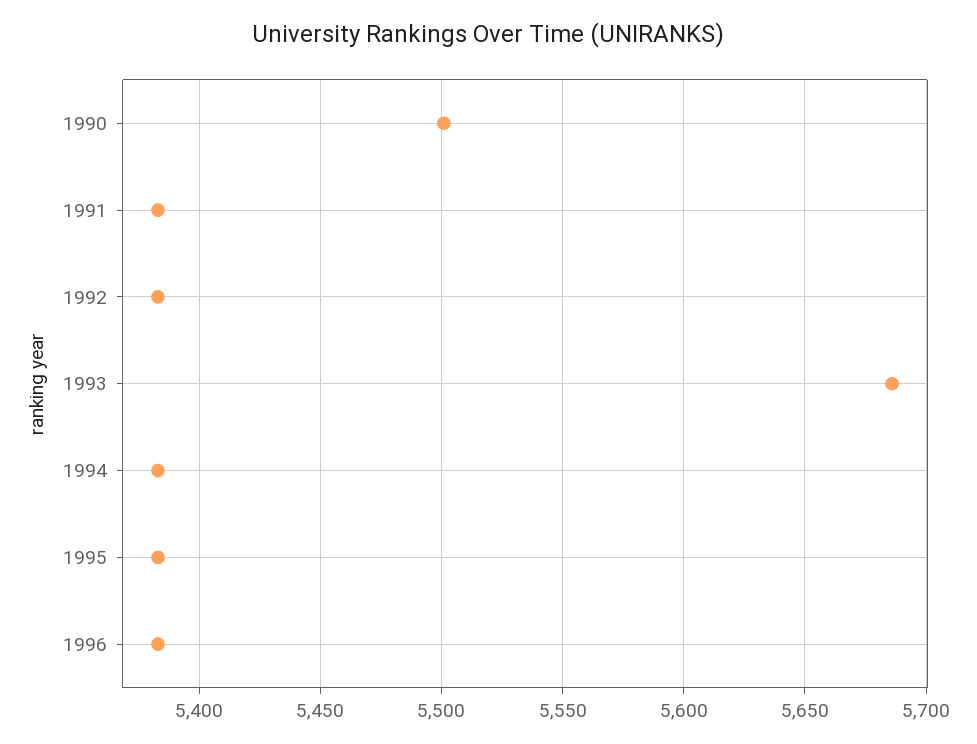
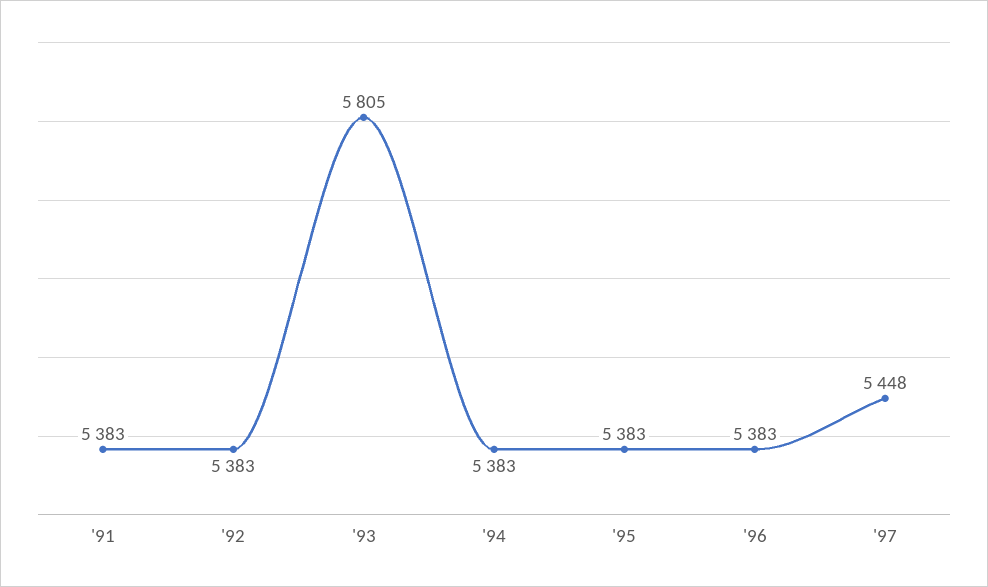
1990: 5500 -> none
1993: 5685 -> 5805
'97: none -> 5448

